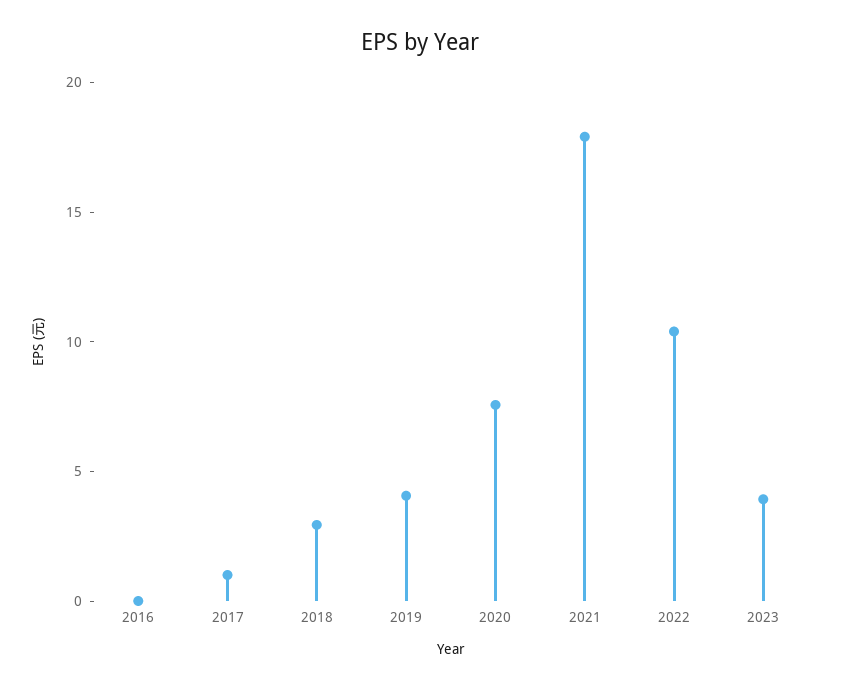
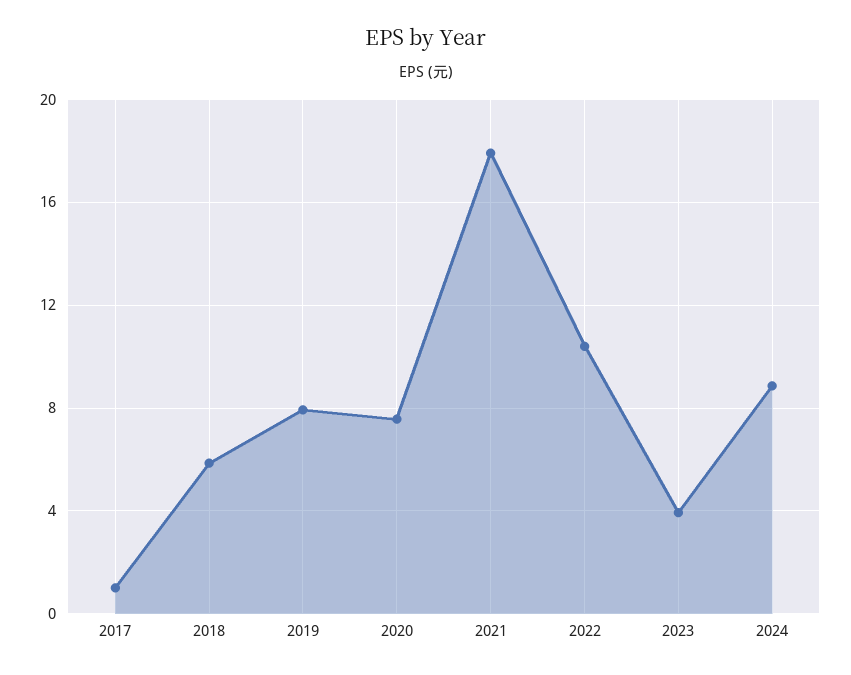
2016: 0 -> none
2018: 3 -> 6
2019: 4 -> 8
2024: none -> 9

